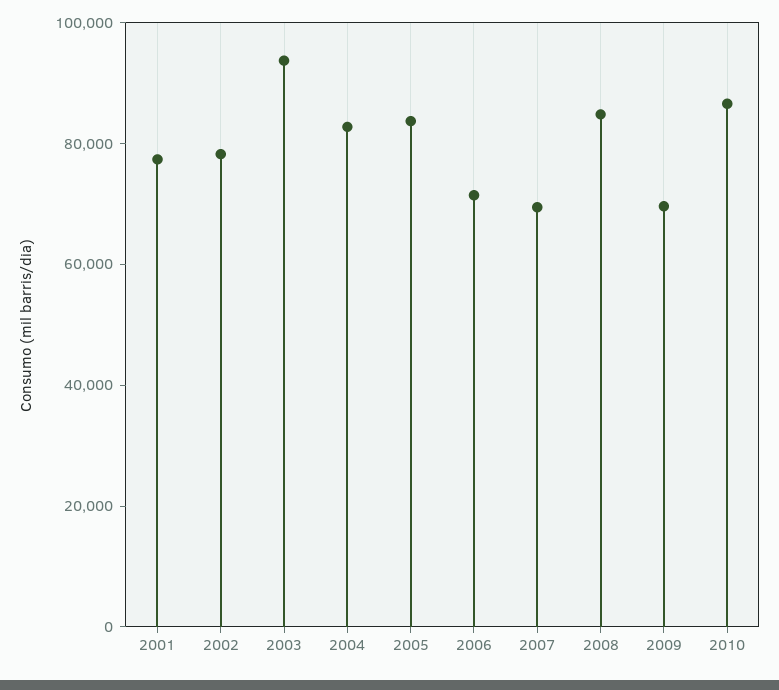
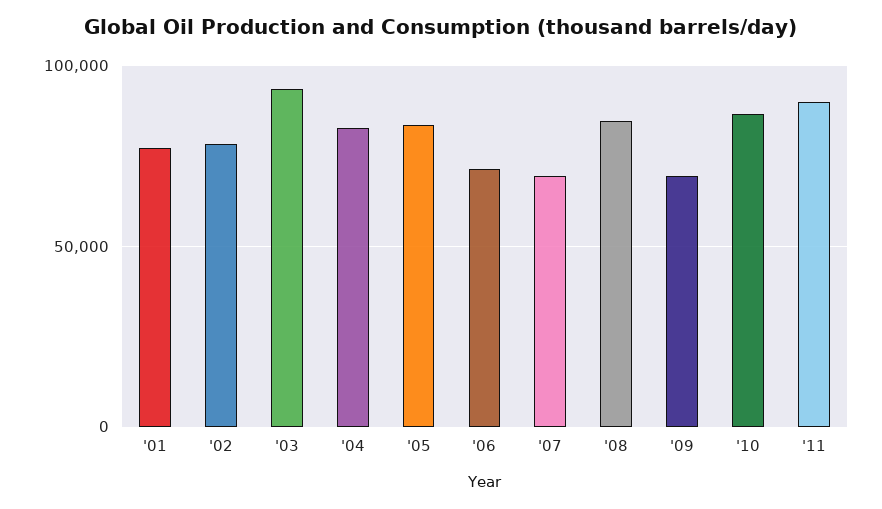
'11: none -> 90000

